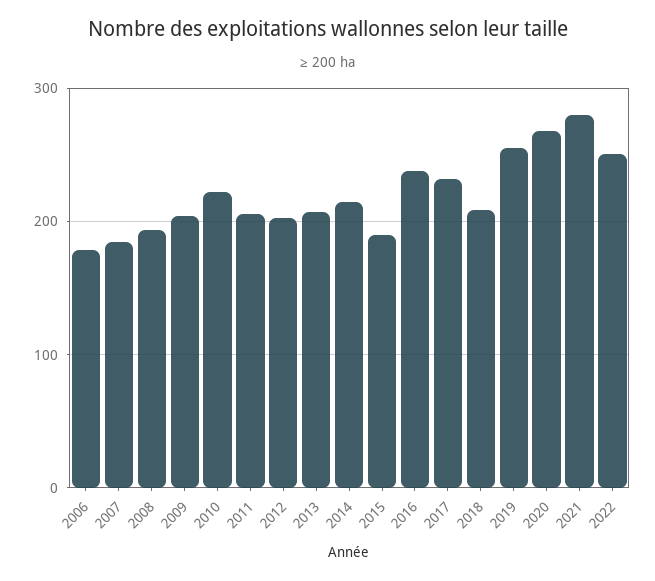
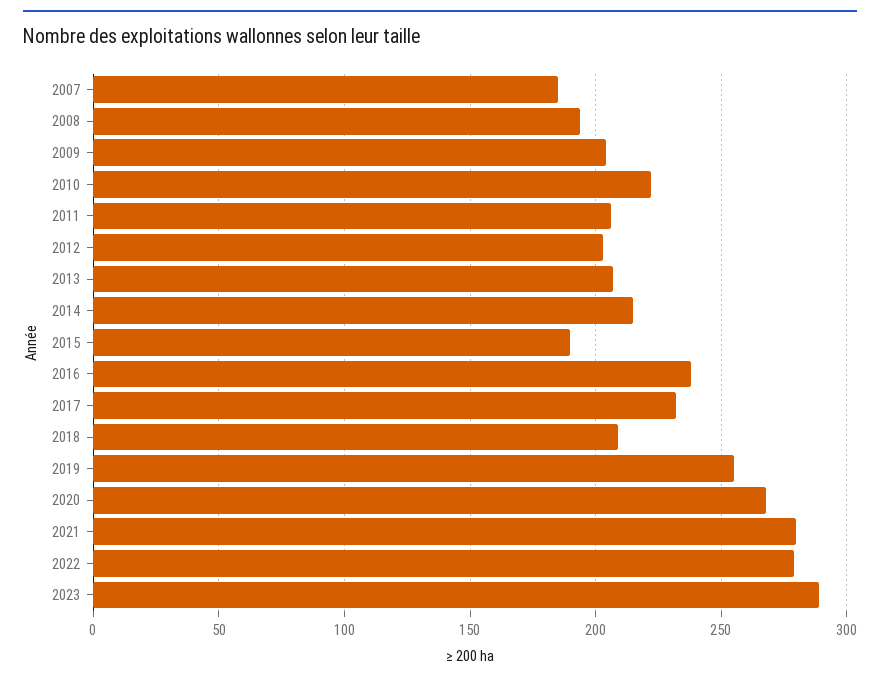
2006: 180 -> none
2022: 250 -> 280
2023: none -> 290

